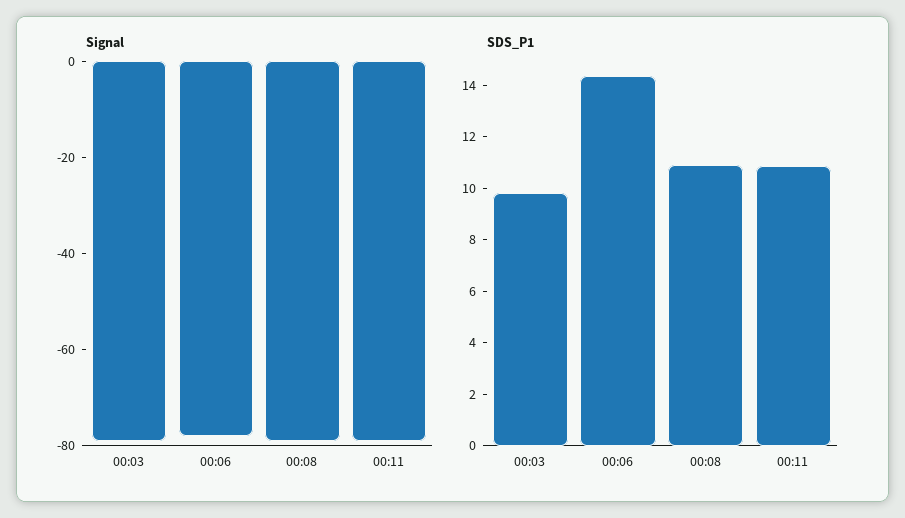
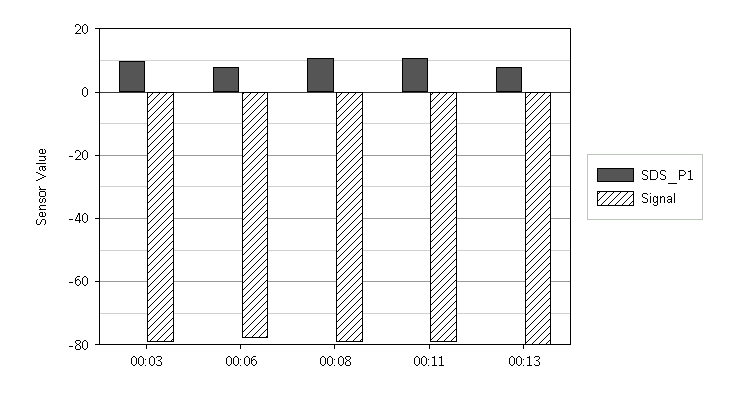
SDS_P1, 00:06: 14.5 -> 8
SDS_P1, 00:13: none -> 8
Signal, 00:13: none -> -80

